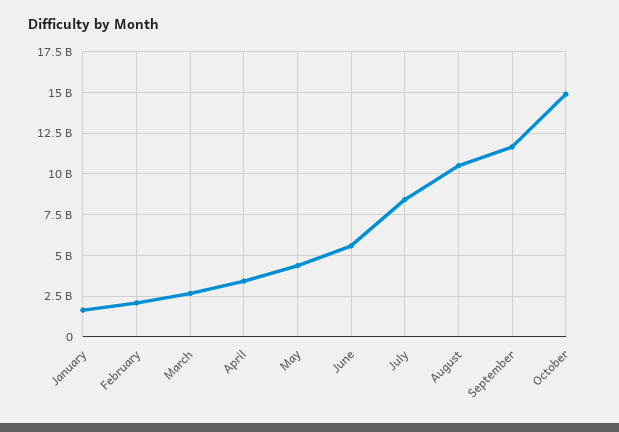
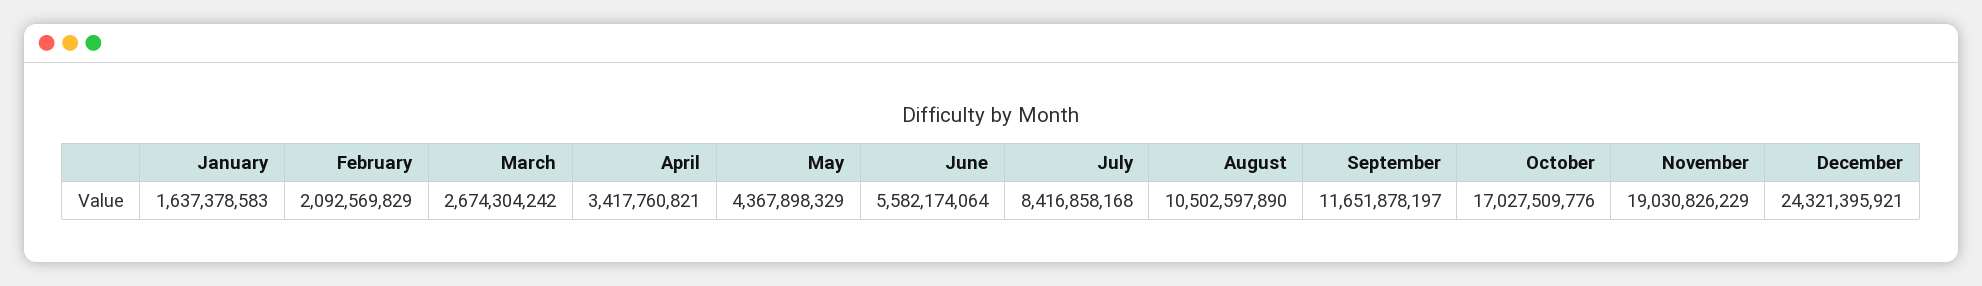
October: 15000000000 -> 17027509776
November: none -> 19030826229
December: none -> 24321395921

